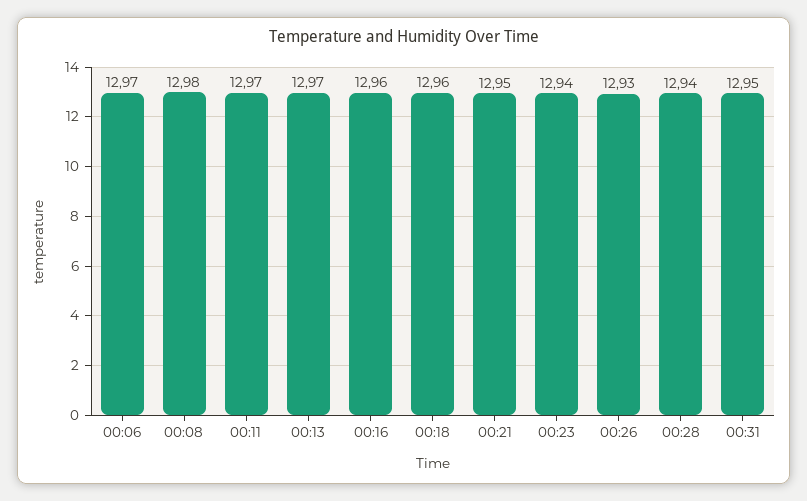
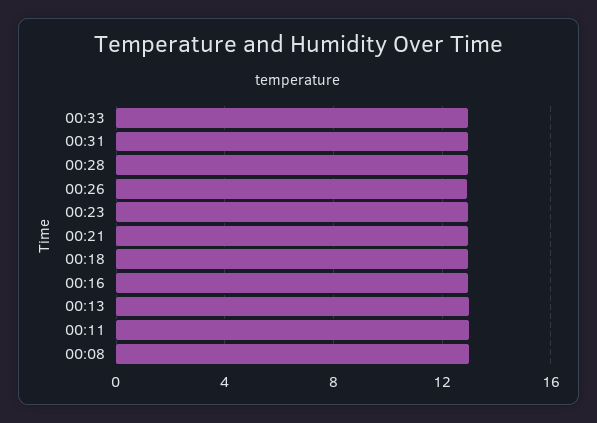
00:06: 12.97 -> none
00:33: none -> 13

